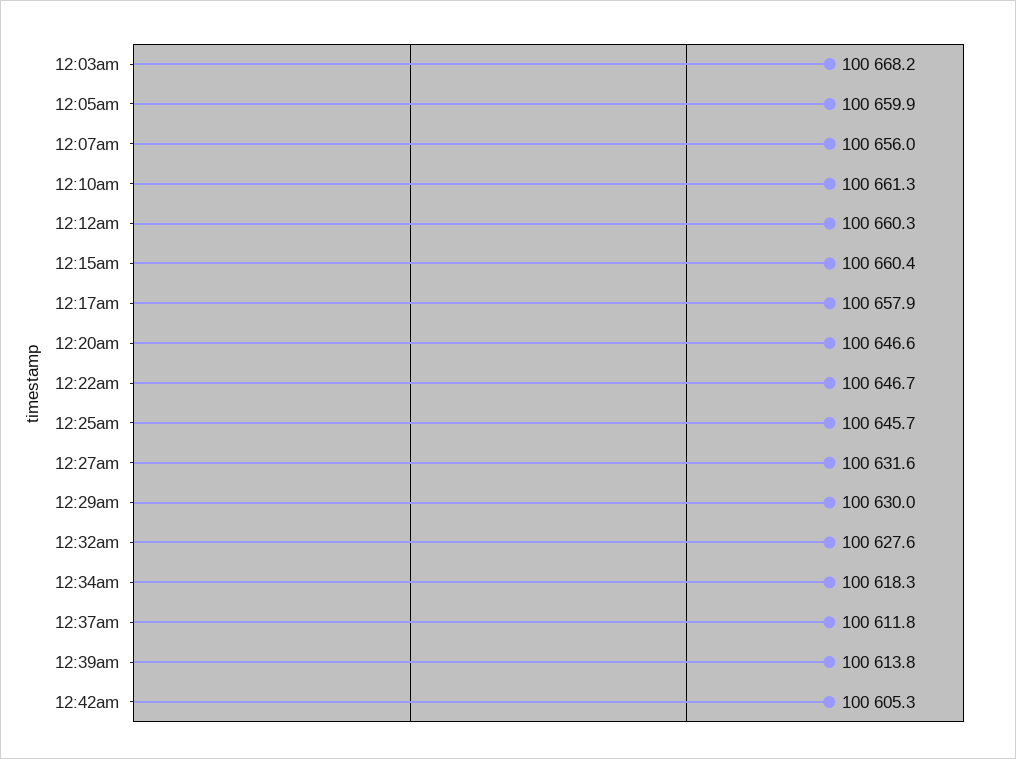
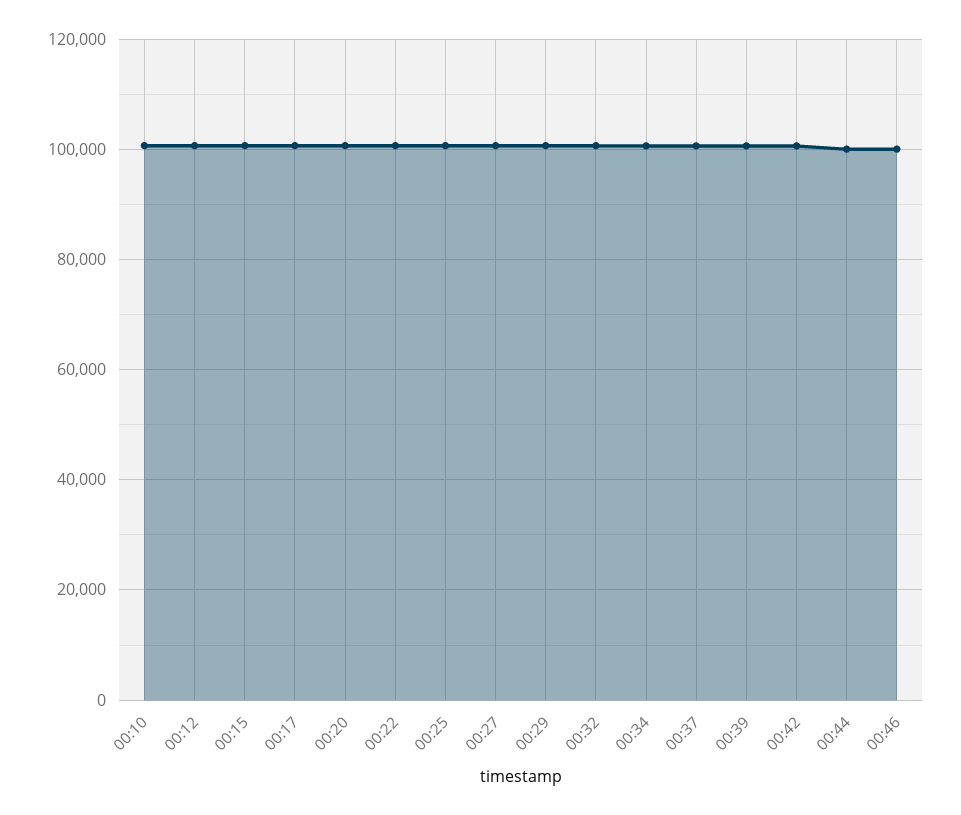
12:03am: 100668.2 -> none
12:05am: 100659.9 -> none
12:07am: 100656 -> none
00:44: none -> 100000
00:46: none -> 100000

